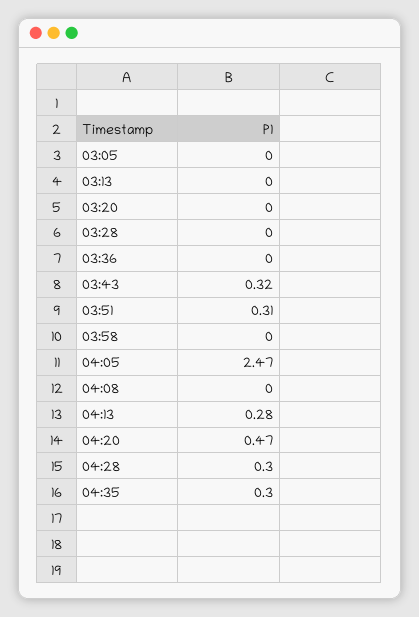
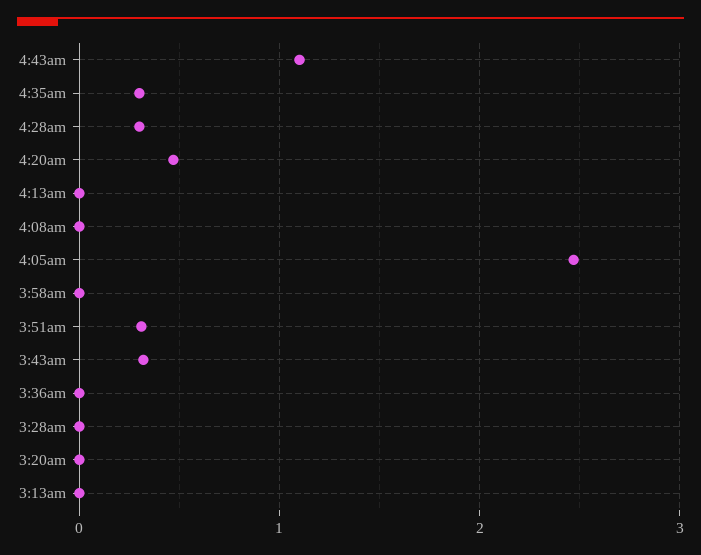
03:05: 0 -> none
04:13: 0.28 -> 0
4:43am: none -> 1.1

